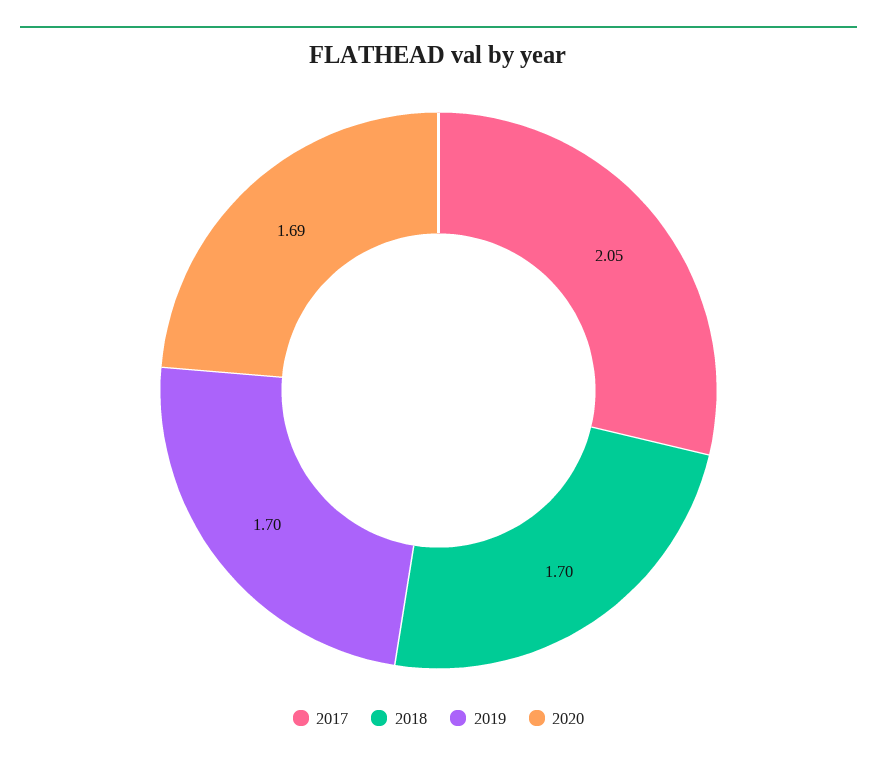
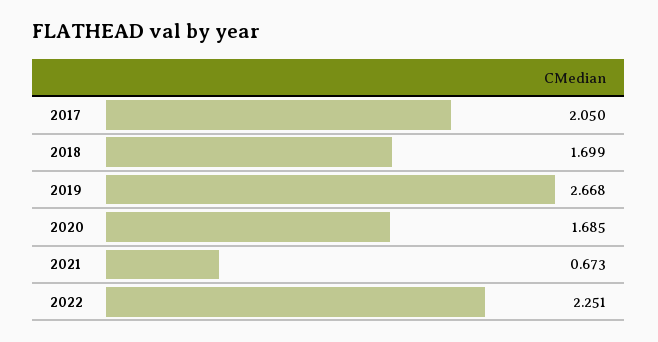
2019: 1.7 -> 2.668
2021: none -> 0.673
2022: none -> 2.251

